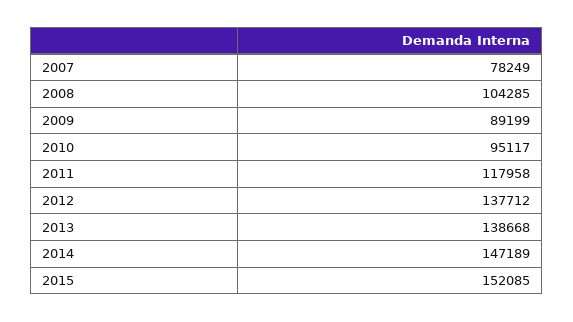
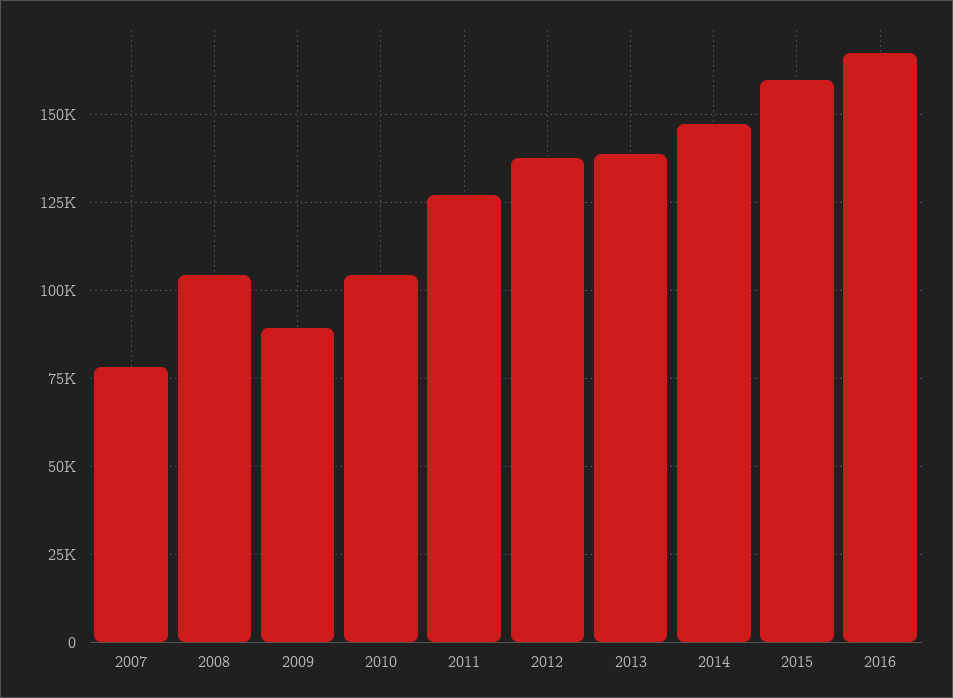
2010: 95117 -> 105000
2011: 117958 -> 127500
2015: 152085 -> 160000
2016: none -> 167500

